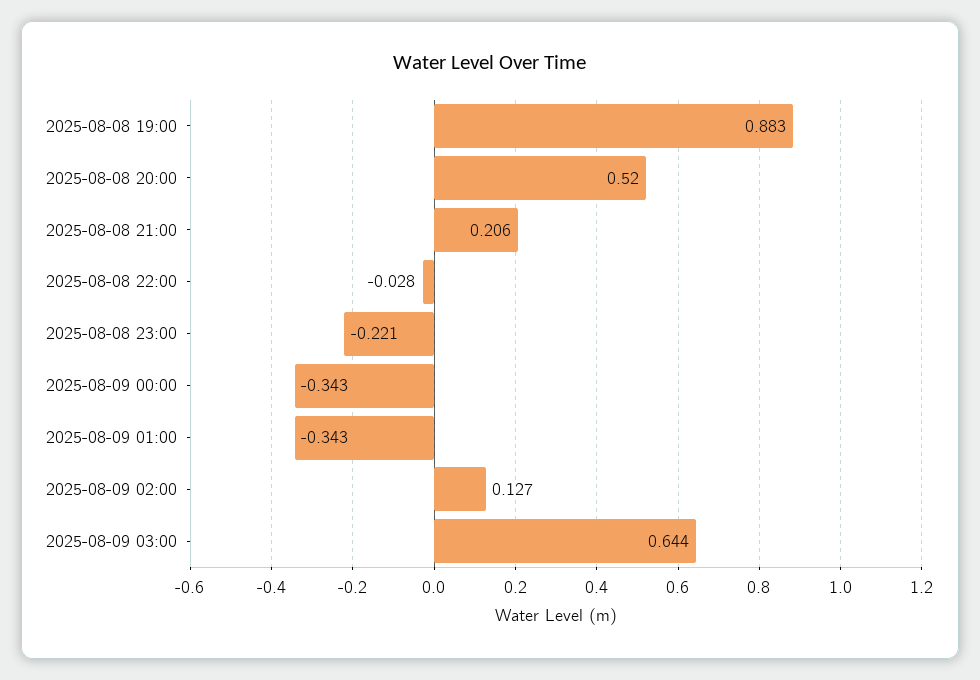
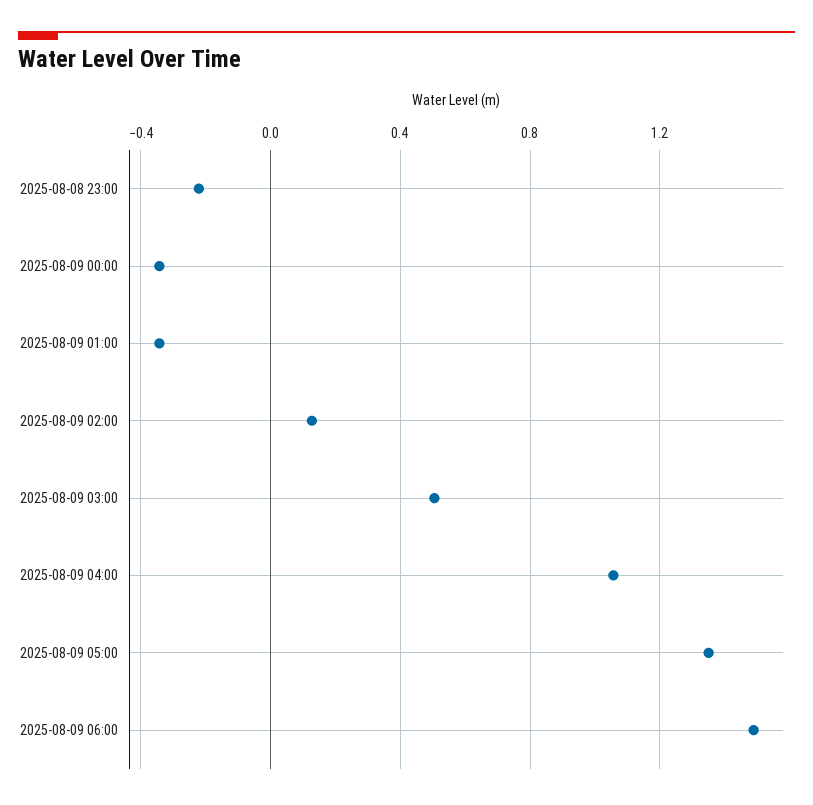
2025-08-08 19:00: 0.883 -> none
2025-08-08 20:00: 0.52 -> none
2025-08-08 21:00: 0.206 -> none
2025-08-08 22:00: -0.028 -> none
2025-08-09 03:00: 0.644 -> 0.5
2025-08-09 04:00: none -> 1.05
2025-08-09 05:00: none -> 1.35
2025-08-09 06:00: none -> 1.5

